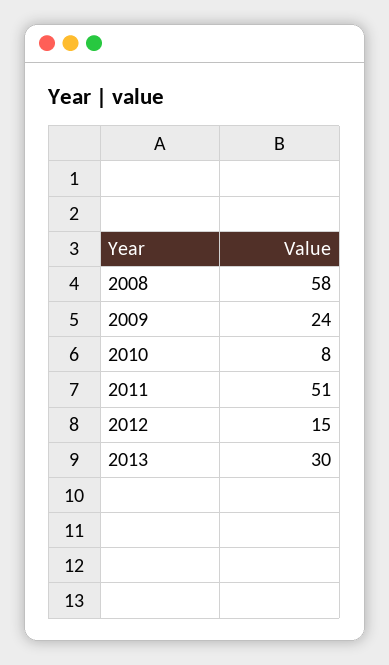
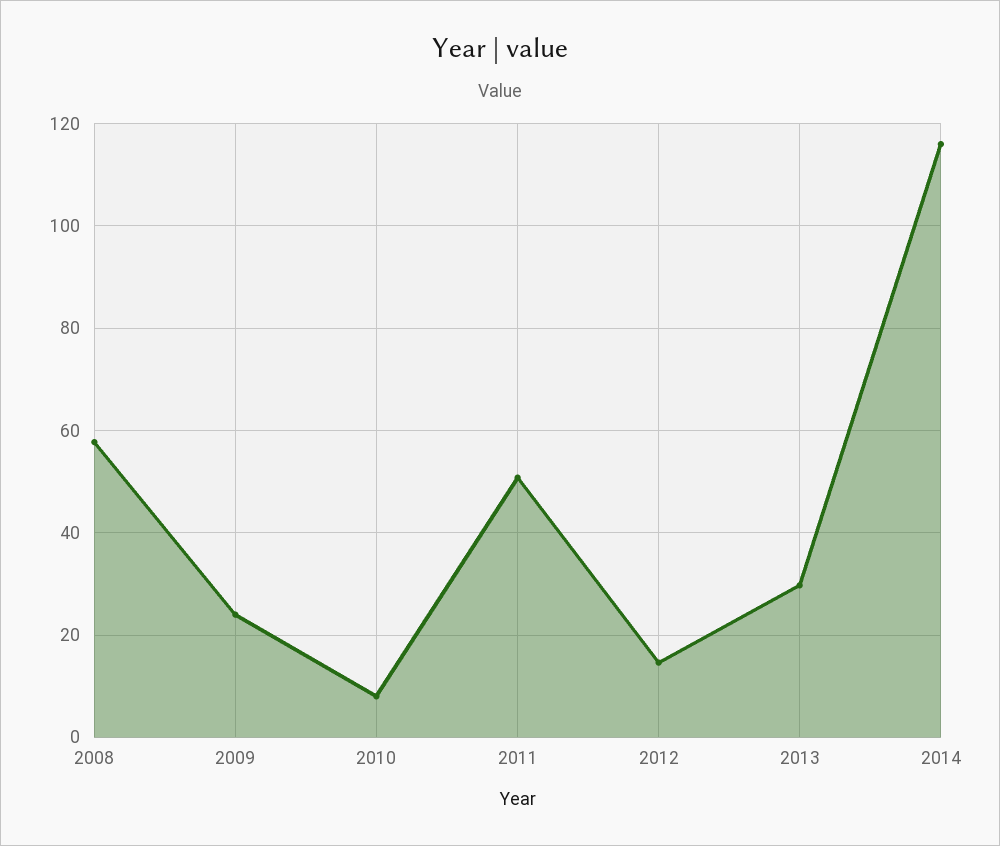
2014: none -> 116

